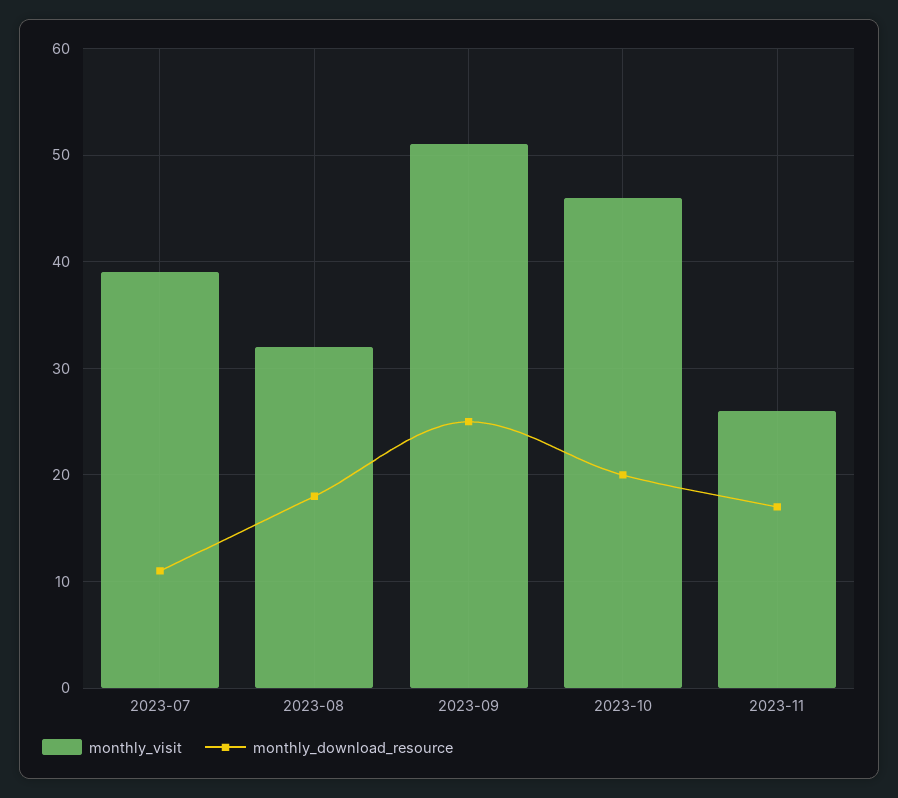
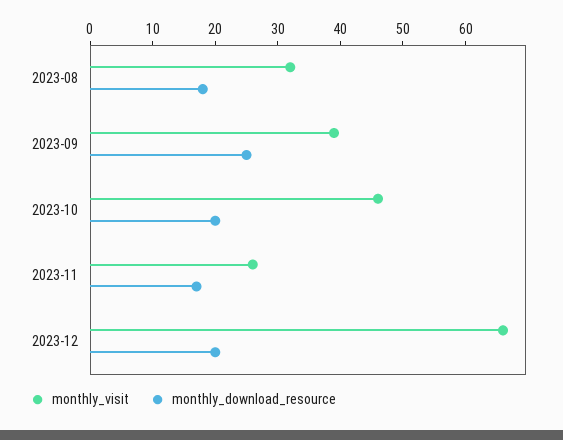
monthly_visit, 2023-07: 39 -> none
monthly_download_resource, 2023-07: 11 -> none
monthly_visit, 2023-09: 51 -> 40
monthly_visit, 2023-12: none -> 65
monthly_download_resource, 2023-12: none -> 20

